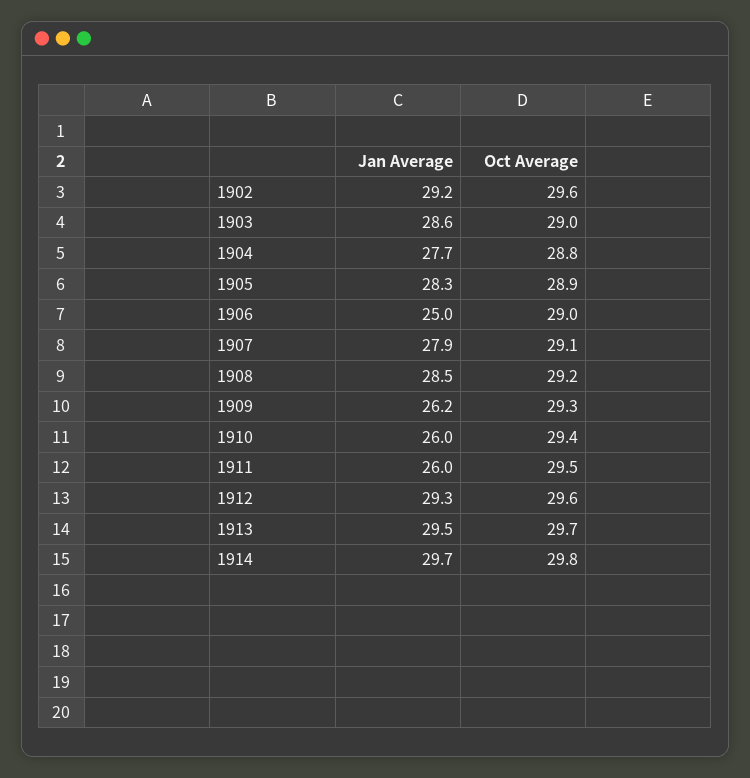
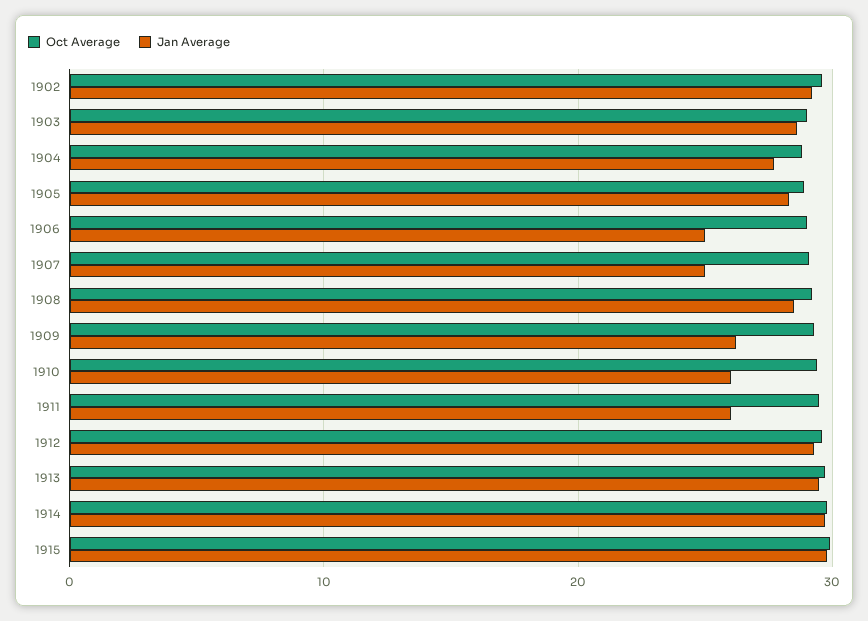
Jan Average, 1907: 27.9 -> 25
Oct Average, 1915: none -> 30
Jan Average, 1915: none -> 30

